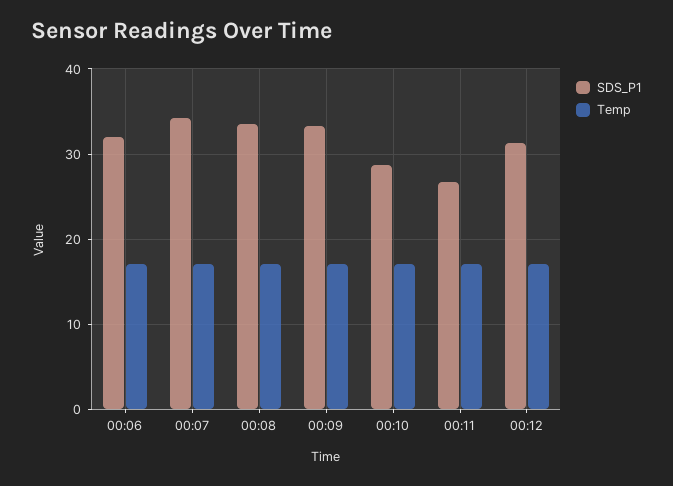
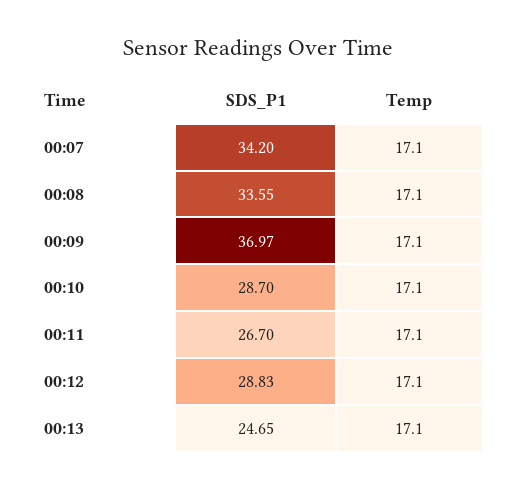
SDS_P1, 00:06: 32 -> none
Temp, 00:06: 17 -> none
SDS_P1, 00:09: 33 -> 36.97
SDS_P1, 00:12: 31 -> 28.83
SDS_P1, 00:13: none -> 24.65
Temp, 00:13: none -> 17.1

